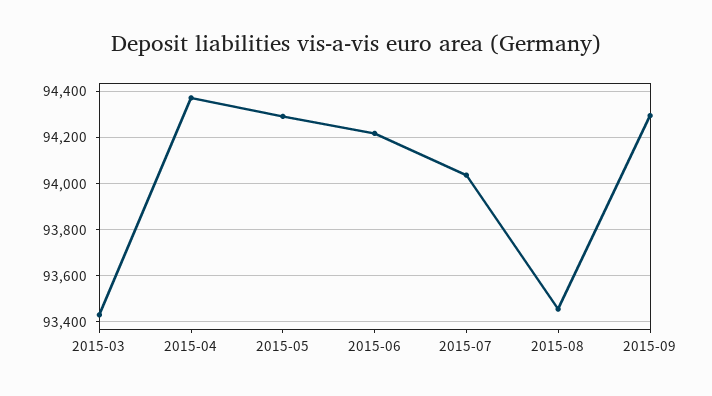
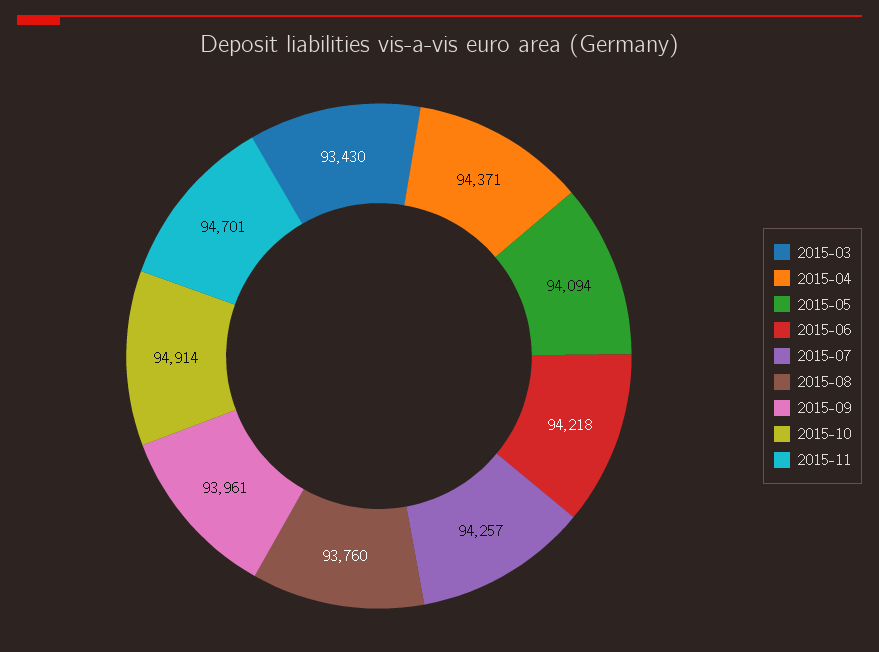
2015-05: 94300 -> 94094
2015-07: 94050 -> 94257
2015-08: 93450 -> 93760
2015-09: 94300 -> 93961
2015-10: none -> 94914
2015-11: none -> 94701

